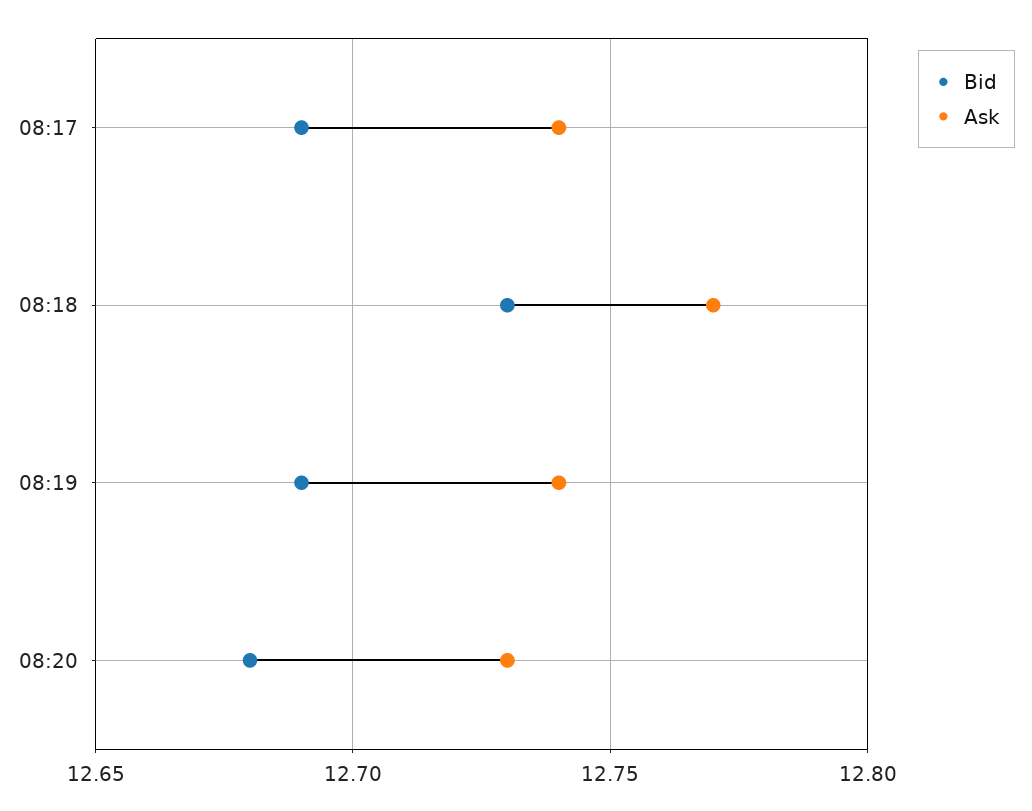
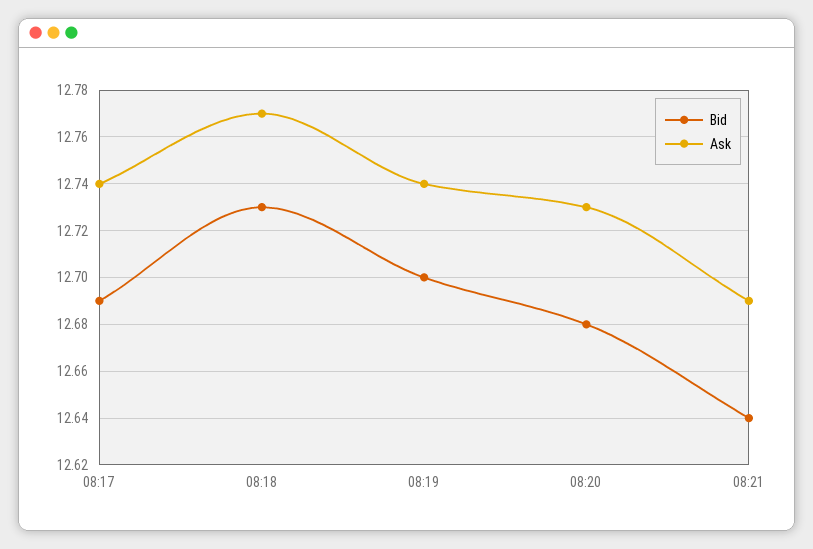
Bid, 08:19: 12.69 -> 12.7
Bid, 08:21: none -> 12.64
Ask, 08:21: none -> 12.69

